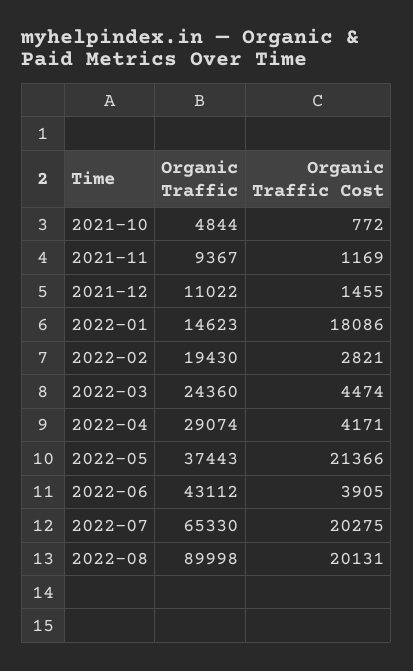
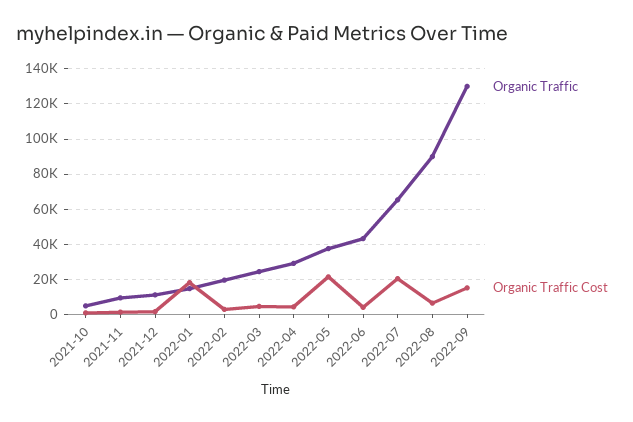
Organic Traffic Cost, 2022-08: 20131 -> 5000
Organic Traffic, 2022-09: none -> 130000
Organic Traffic Cost, 2022-09: none -> 15000

